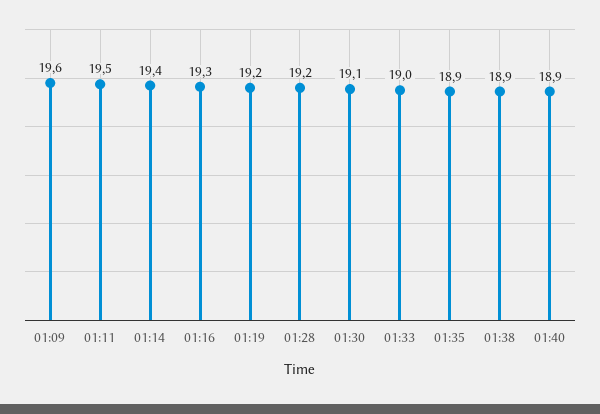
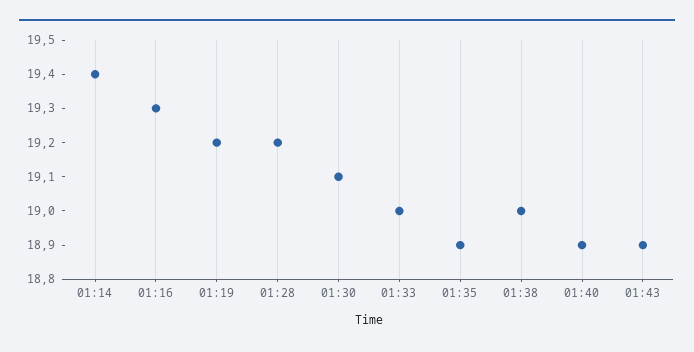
01:09: 19.6 -> none
01:11: 19.5 -> none
01:38: 18.9 -> 19
01:43: none -> 18.9

